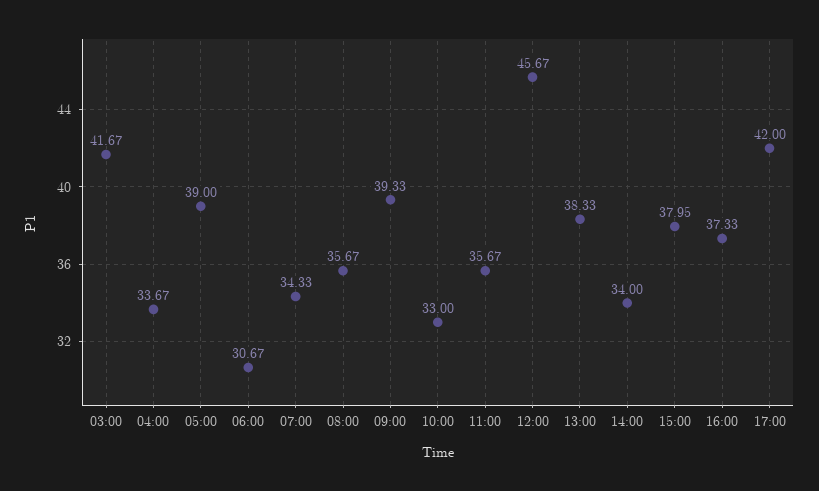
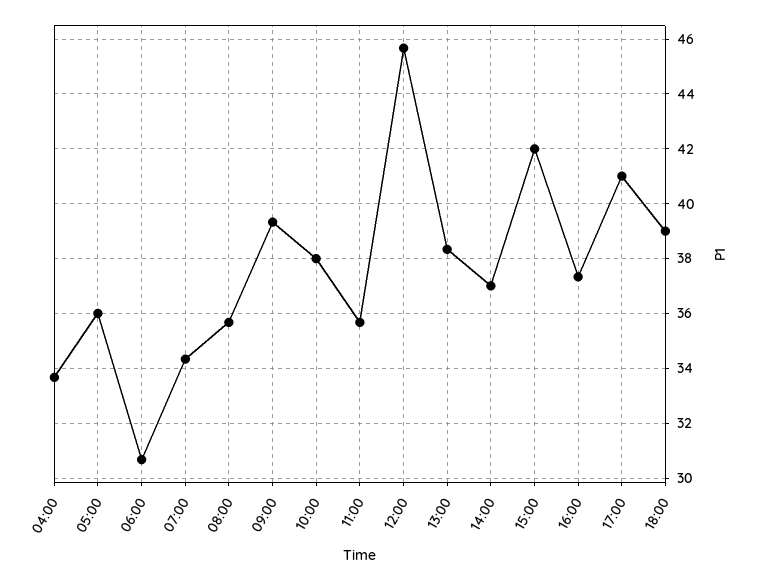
03:00: 41.67 -> none
05:00: 39 -> 36
10:00: 33 -> 38
14:00: 34 -> 37
15:00: 37.95 -> 42
17:00: 42 -> 41
18:00: none -> 39

